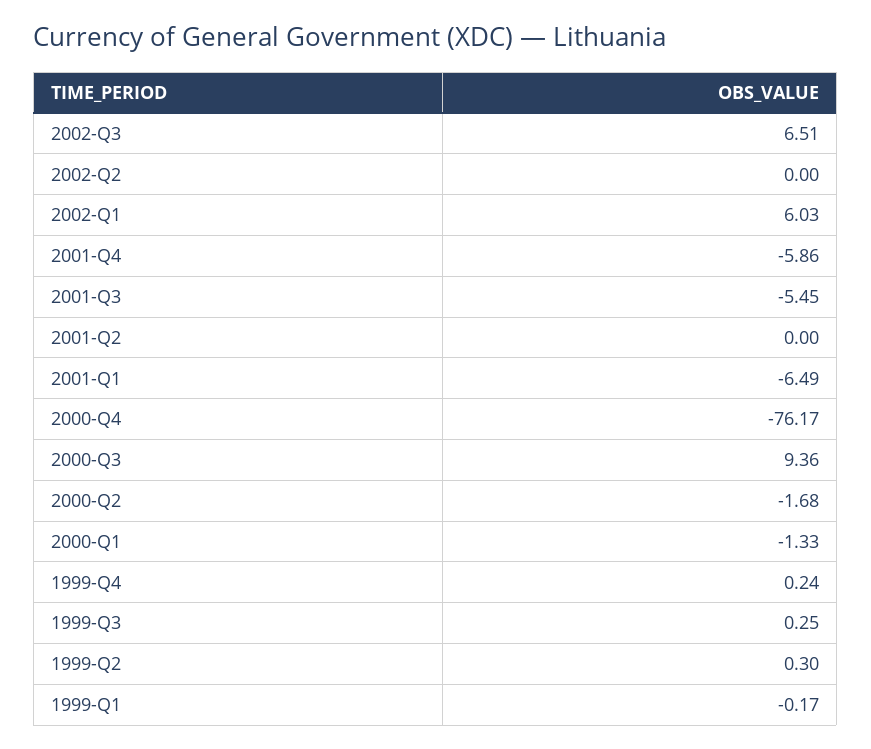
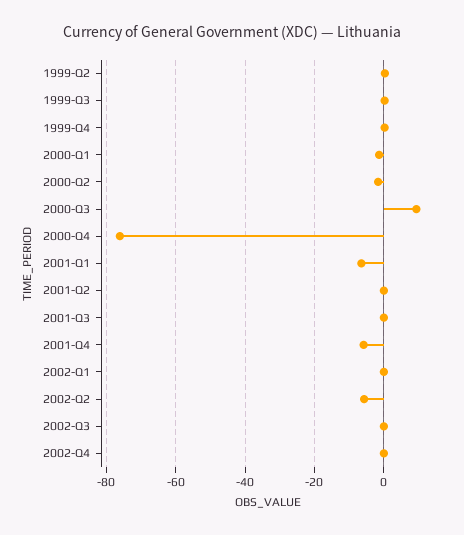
2002-Q3: 6.51 -> 0
2002-Q2: 0 -> -6
2002-Q1: 6.03 -> 0
2001-Q3: -5.45 -> 0
1999-Q1: -0.17 -> none
2002-Q4: none -> 0

